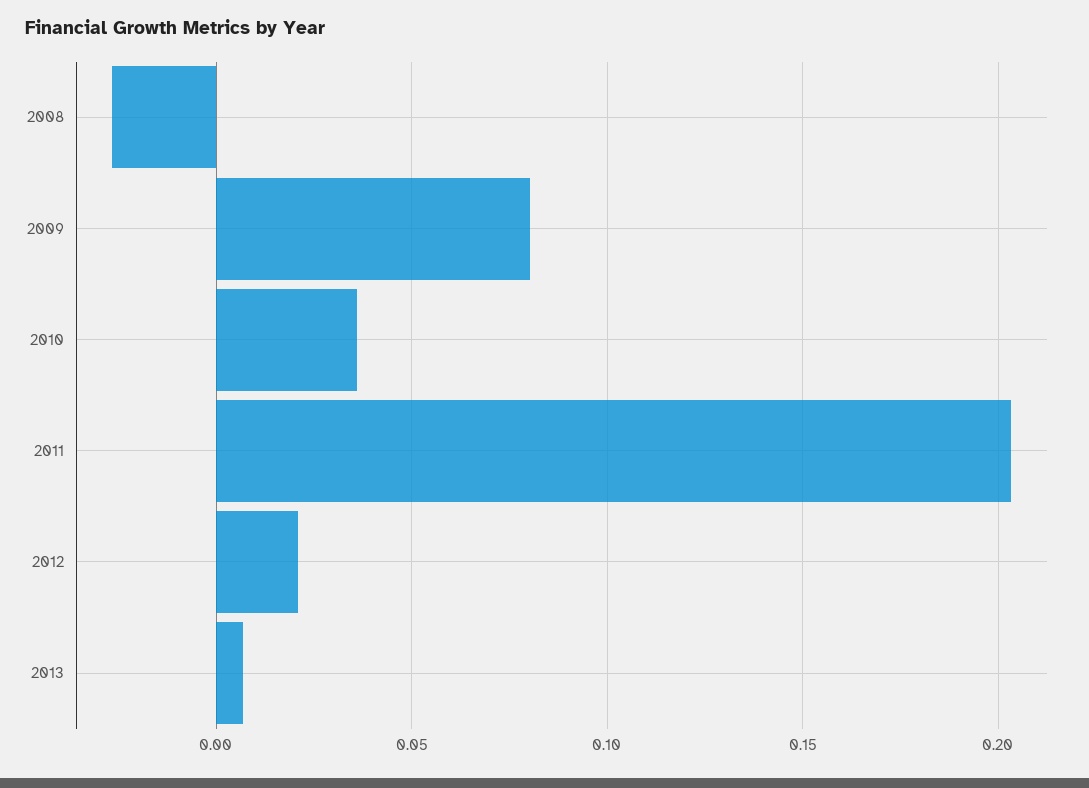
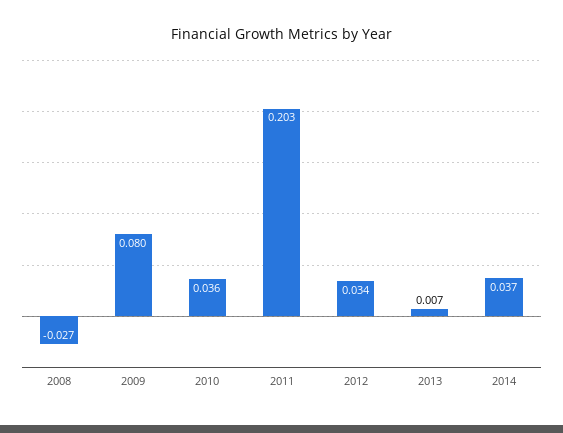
2012: 0.02 -> 0.034
2014: none -> 0.037

